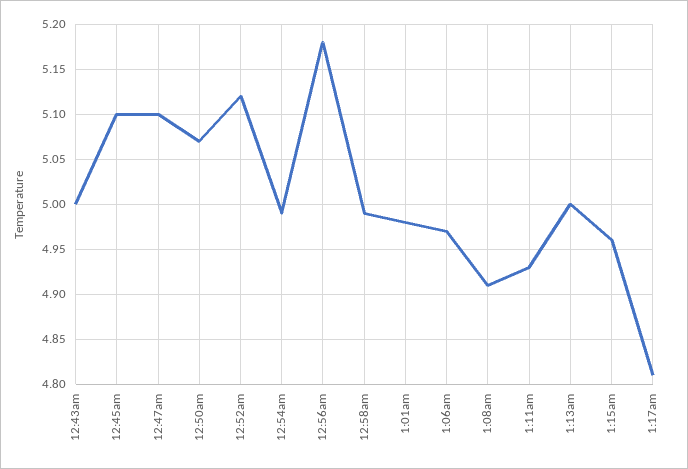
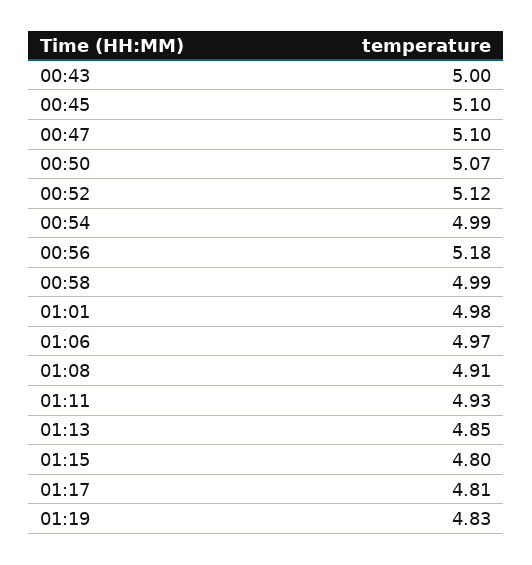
1:13am: 5 -> 4.85
1:15am: 4.96 -> 4.8
01:19: none -> 4.83

